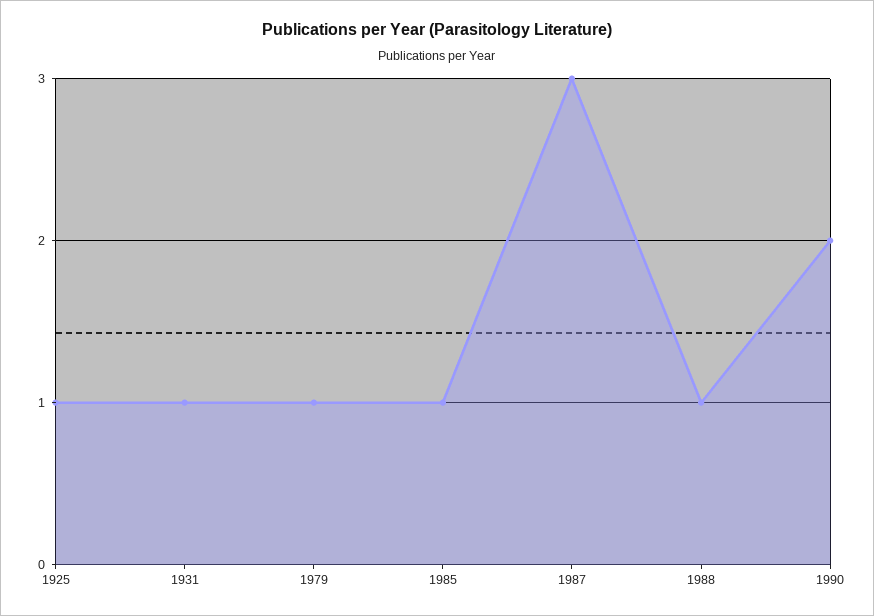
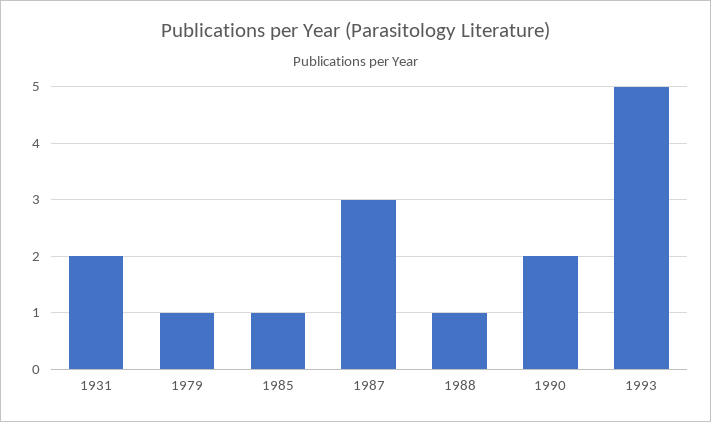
1925: 1 -> none
1931: 1 -> 2
1993: none -> 5

